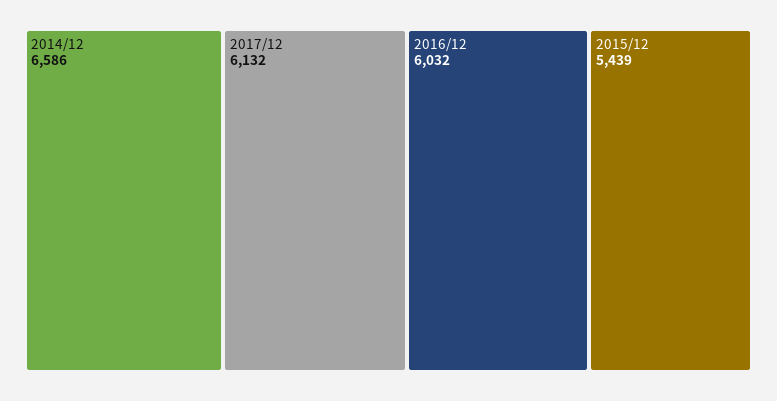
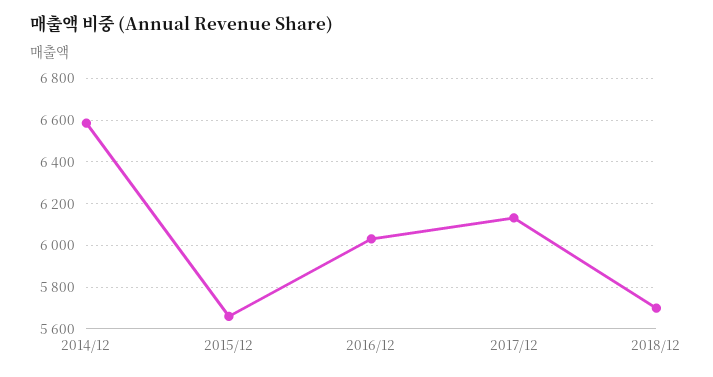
2015/12: 5439 -> 5650
2018/12: none -> 5700

